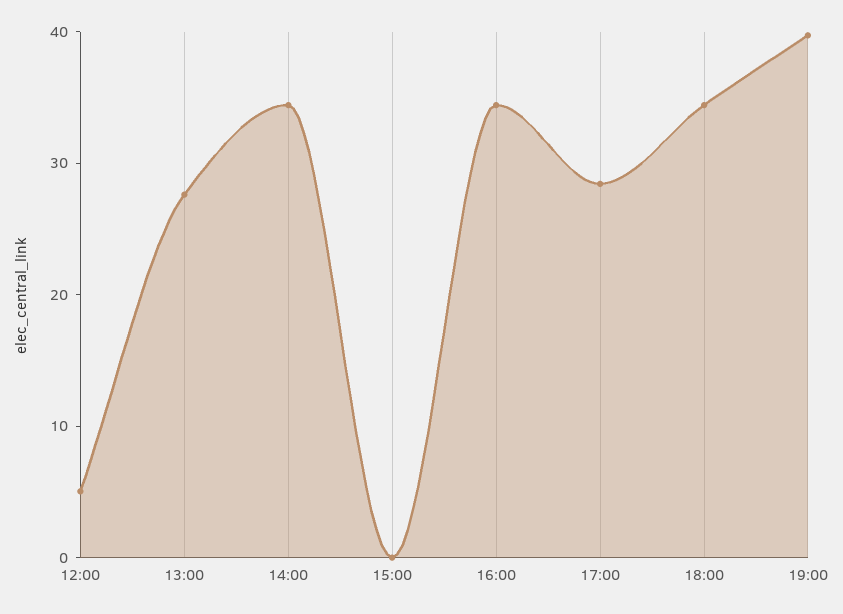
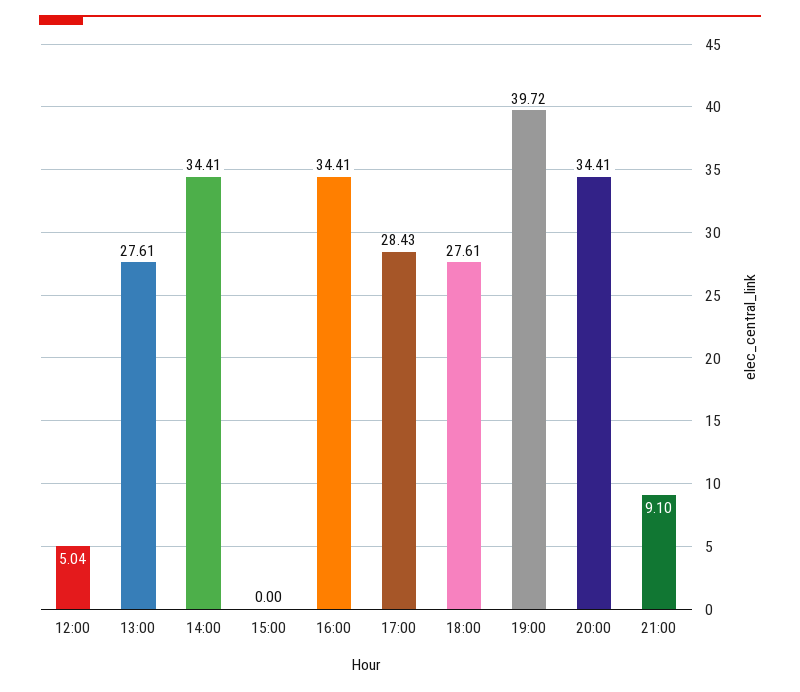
18:00: 34 -> 27.61
20:00: none -> 34.41
21:00: none -> 9.1

